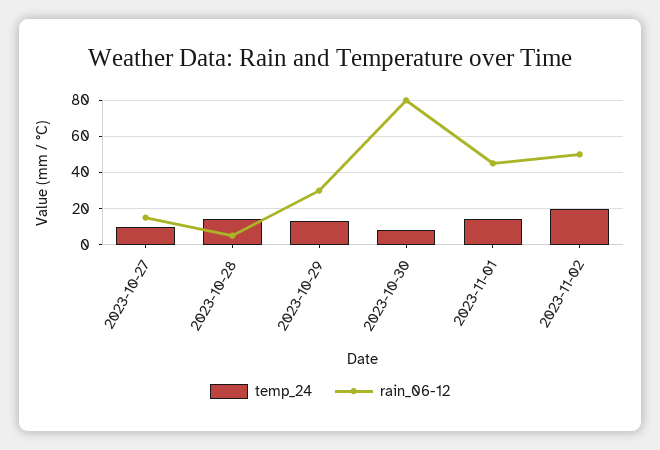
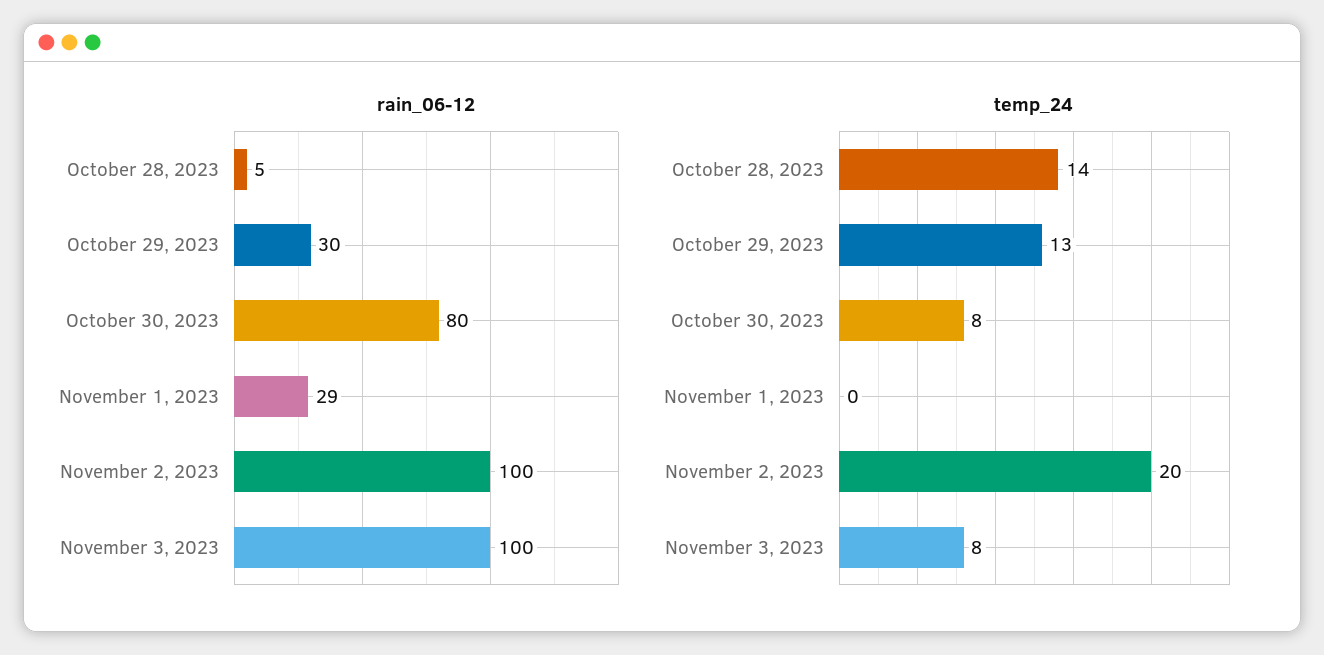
temp_24, 2023-10-27: 10 -> none
rain_06-12, 2023-10-27: 15 -> none
temp_24, 2023-11-01: 15 -> 0
rain_06-12, 2023-11-01: 45 -> 29
rain_06-12, 2023-11-02: 50 -> 100
rain_06-12, November 3, 2023: none -> 100
temp_24, November 3, 2023: none -> 8

